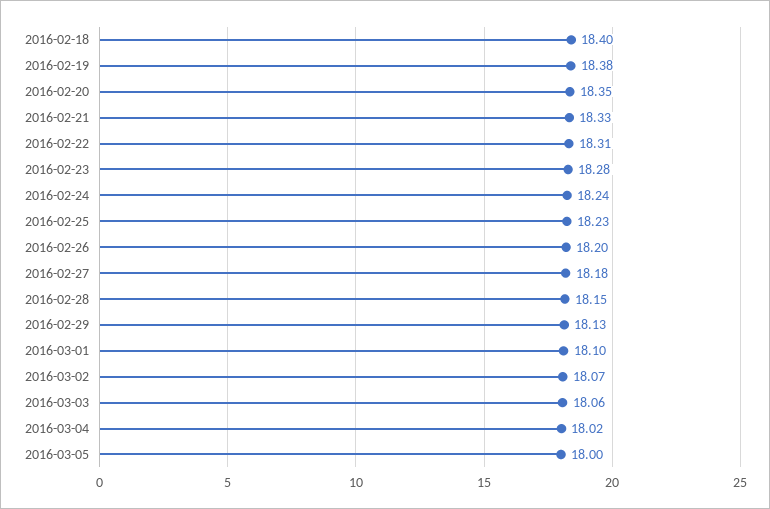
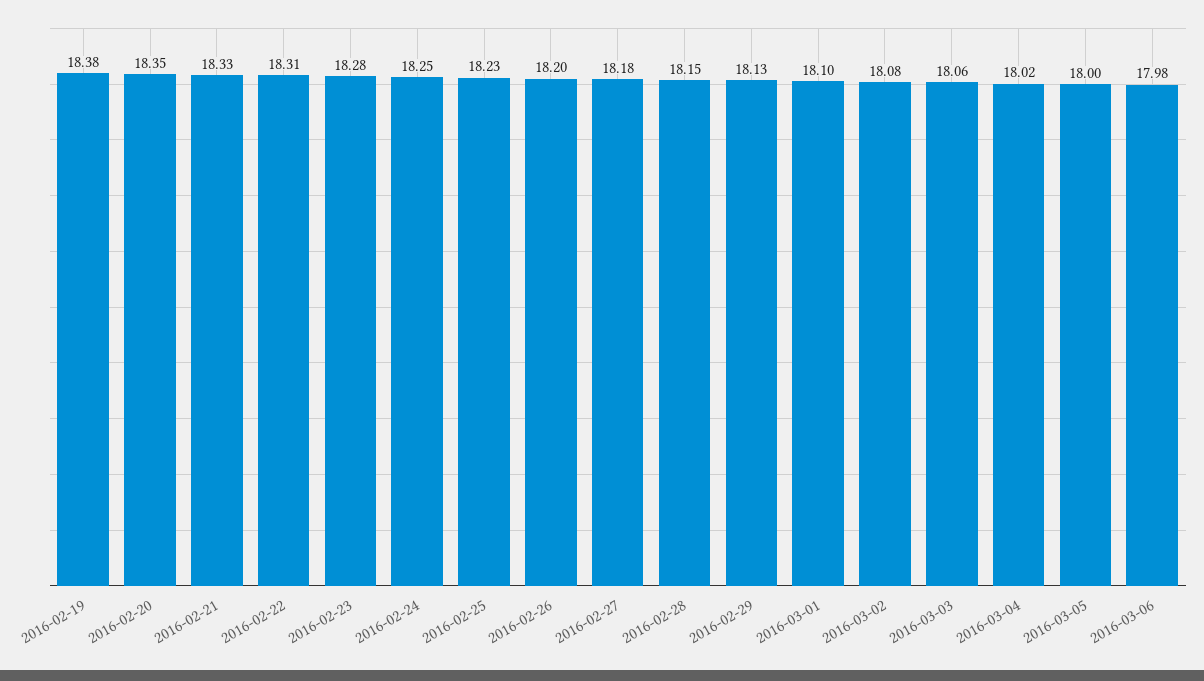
2016-02-18: 18.4 -> none
2016-02-24: 18.24 -> 18.25
2016-03-02: 18.07 -> 18.08
2016-03-06: none -> 17.98

